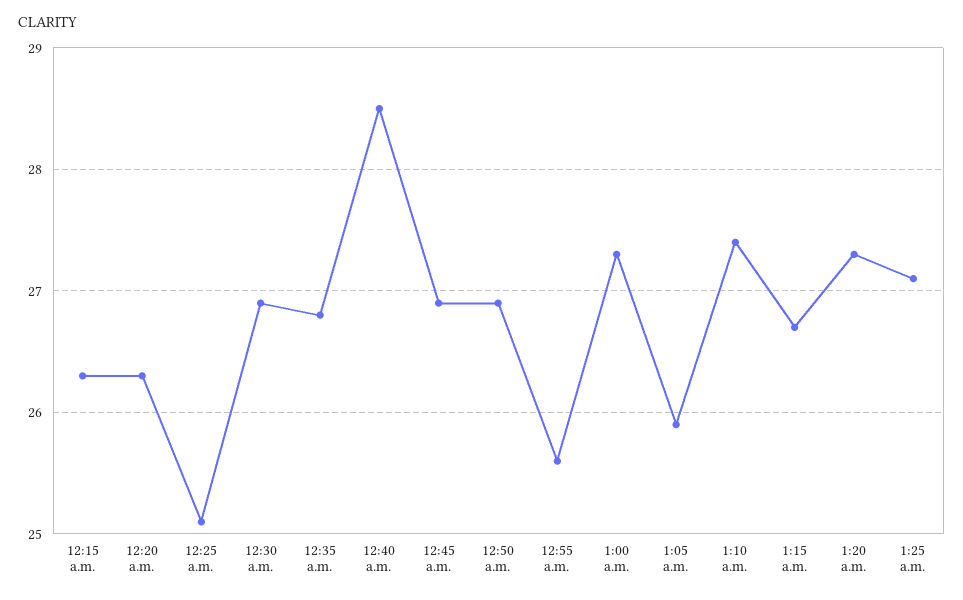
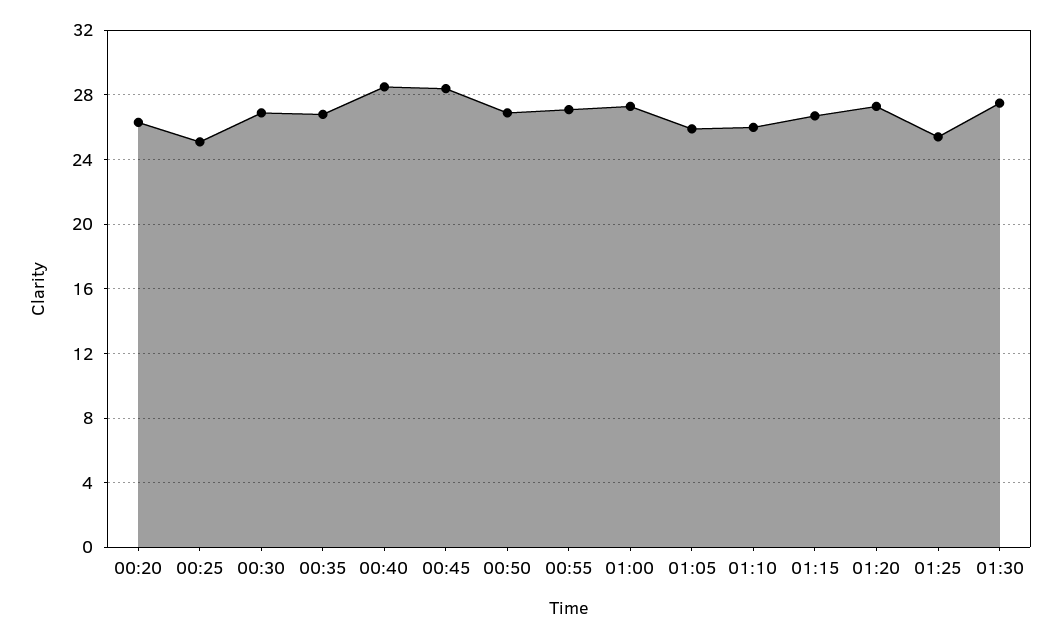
12:15 a.m.: 26.3 -> none
12:45 a.m.: 26.9 -> 28.5
12:55 a.m.: 25.6 -> 27
1:10 a.m.: 27.4 -> 26
1:25 a.m.: 27.1 -> 25.5
01:30: none -> 27.5

